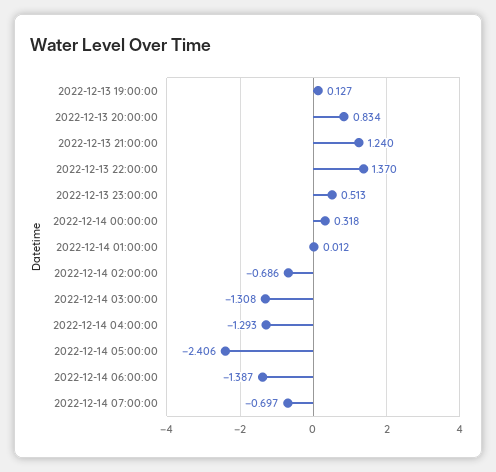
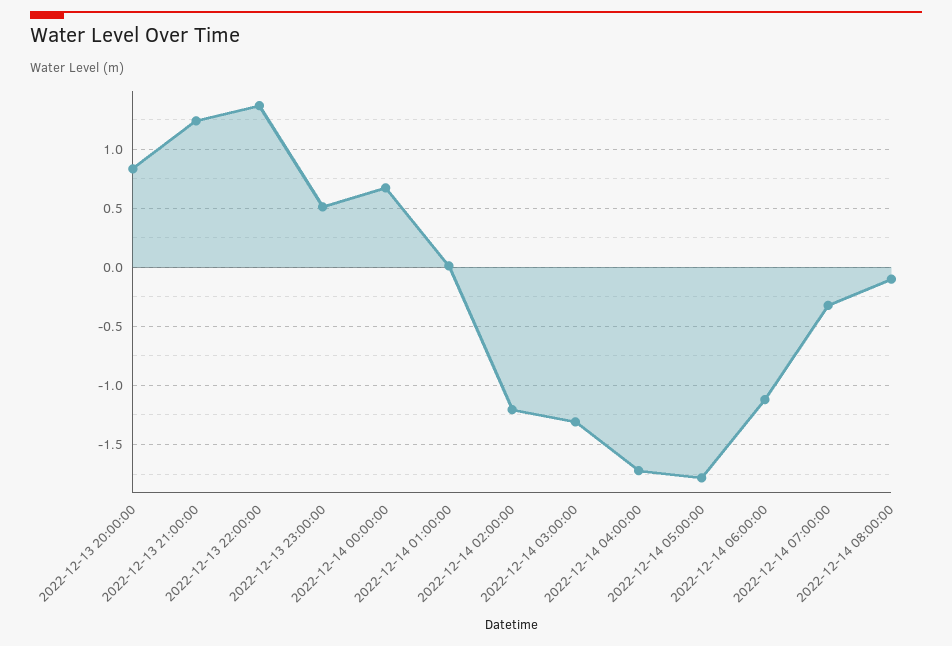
2022-12-13 19:00:00: 0.127 -> none
2022-12-14 00:00:00: 0.318 -> 0.7
2022-12-14 02:00:00: -0.686 -> -1.2
2022-12-14 04:00:00: -1.293 -> -1.7
2022-12-14 05:00:00: -2.406 -> -1.8
2022-12-14 06:00:00: -1.387 -> -1.1
2022-12-14 07:00:00: -0.697 -> -0.3
2022-12-14 08:00:00: none -> -0.1

